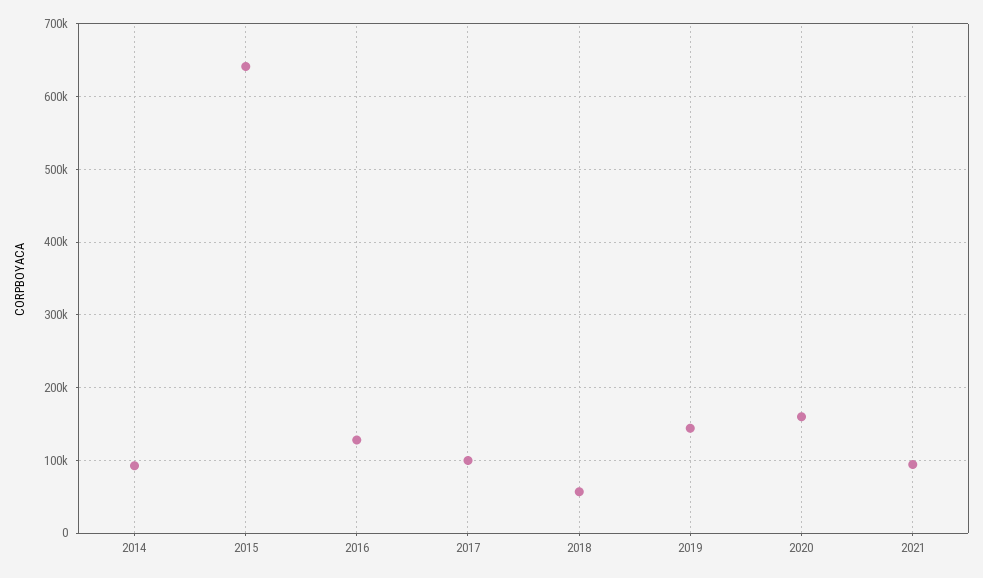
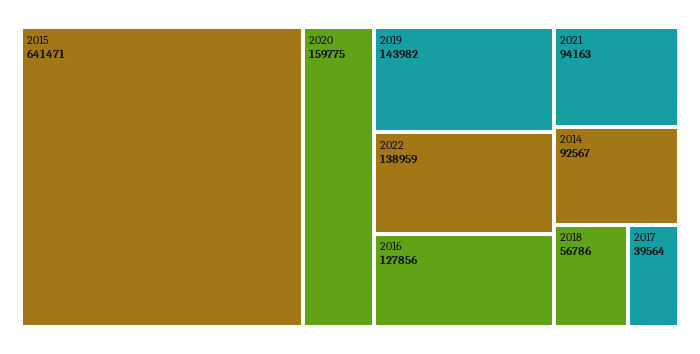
2017: 100000 -> 39564
2022: none -> 138959

